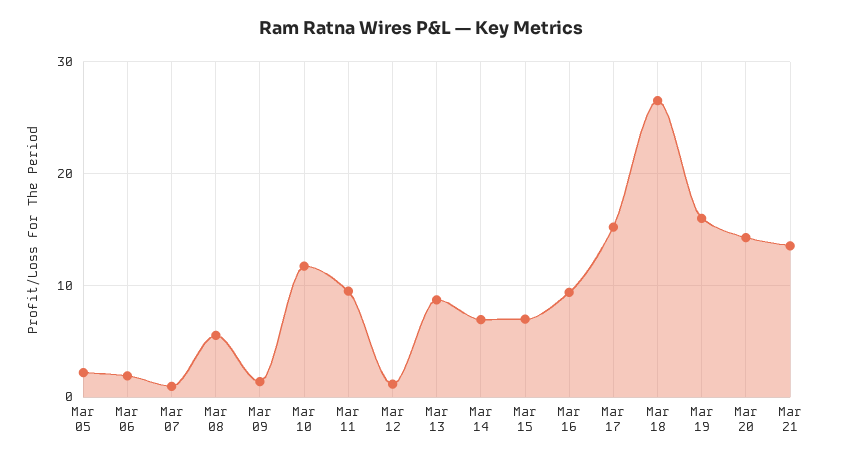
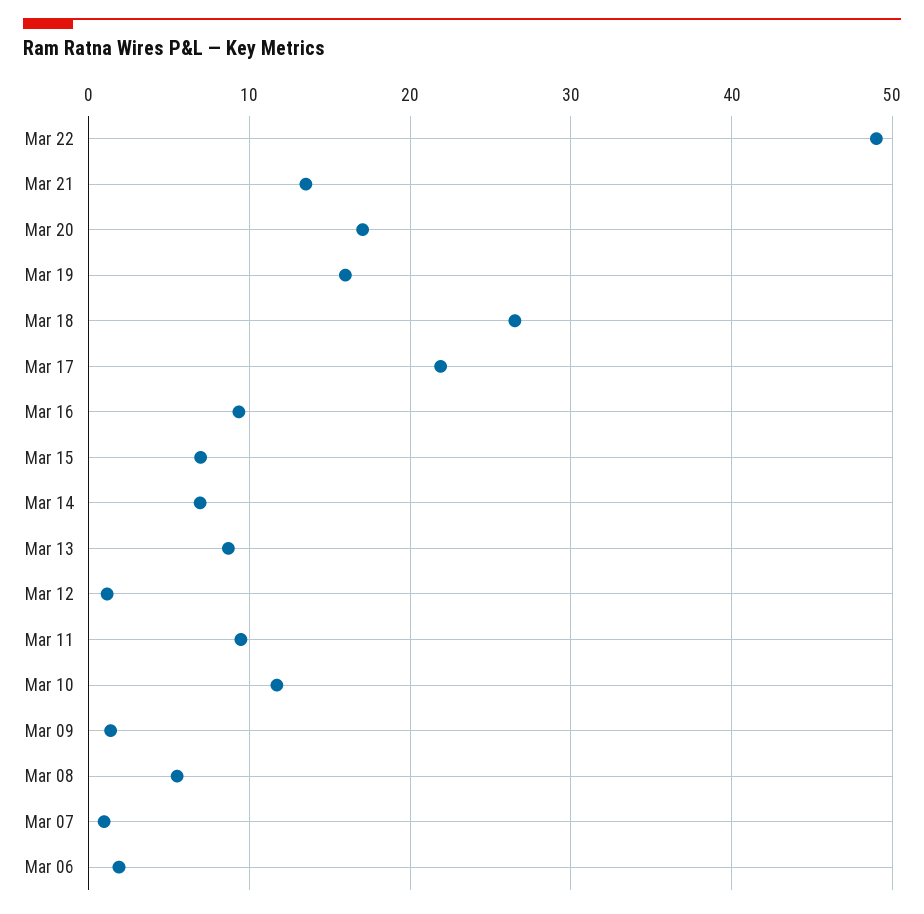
Mar 05: 2 -> none
Mar 17: 15 -> 22
Mar 20: 14 -> 17
Mar 22: none -> 49

